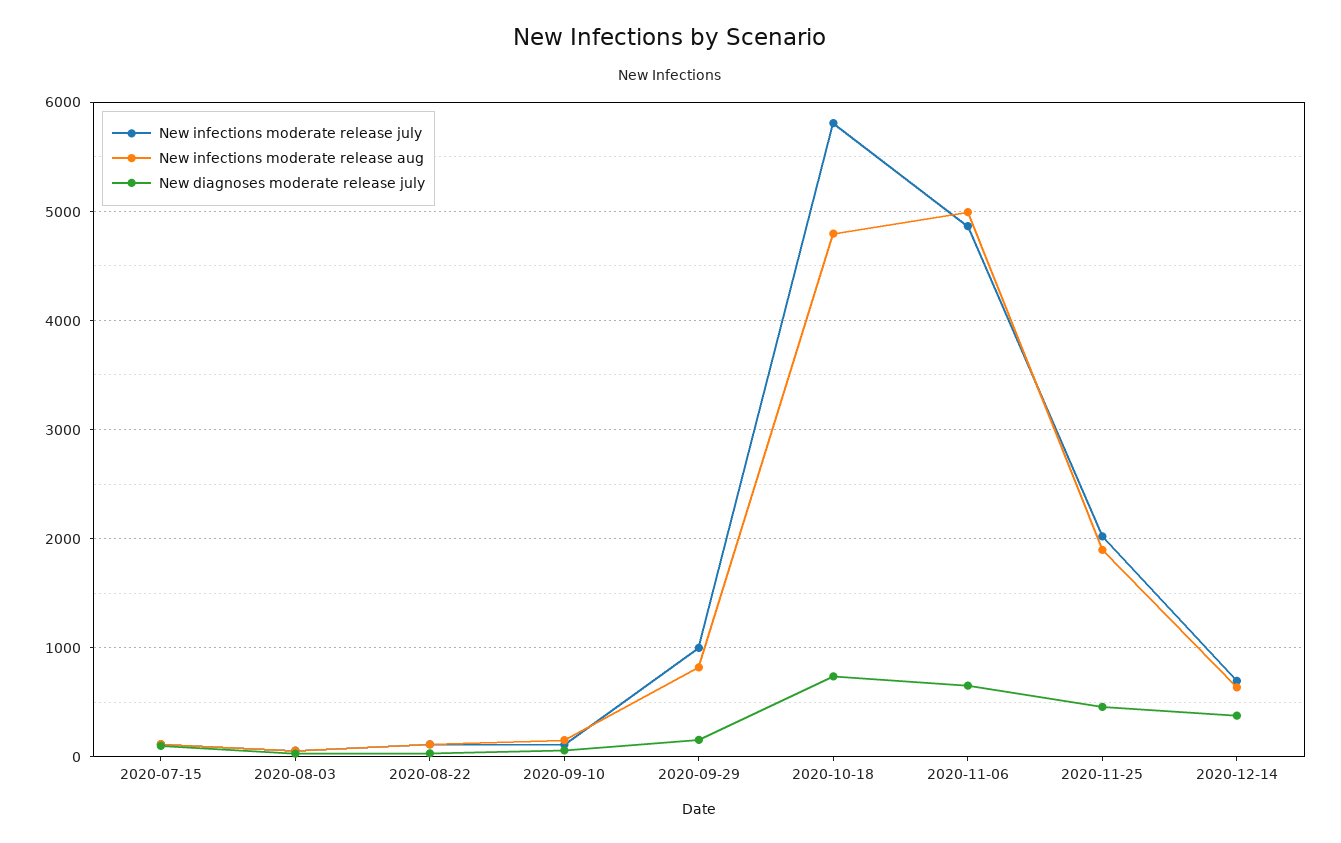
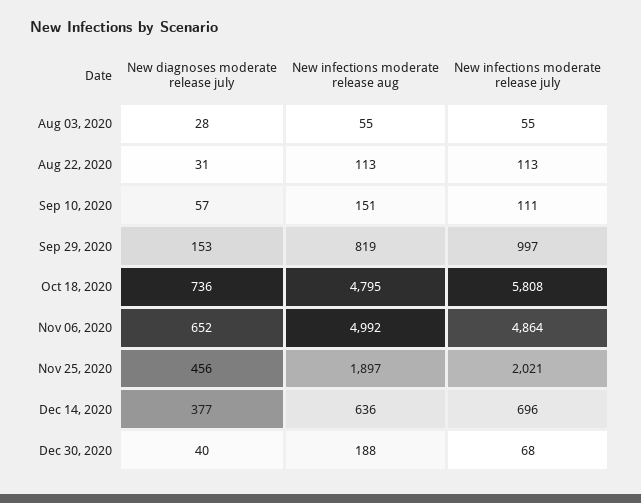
New infections moderate release july, 2020-07-15: 100 -> none
New infections moderate release aug, 2020-07-15: 100 -> none
New diagnoses moderate release july, 2020-07-15: 100 -> none
New diagnoses moderate release july, Dec 30, 2020: none -> 40
New infections moderate release aug, Dec 30, 2020: none -> 188
New infections moderate release july, Dec 30, 2020: none -> 68

